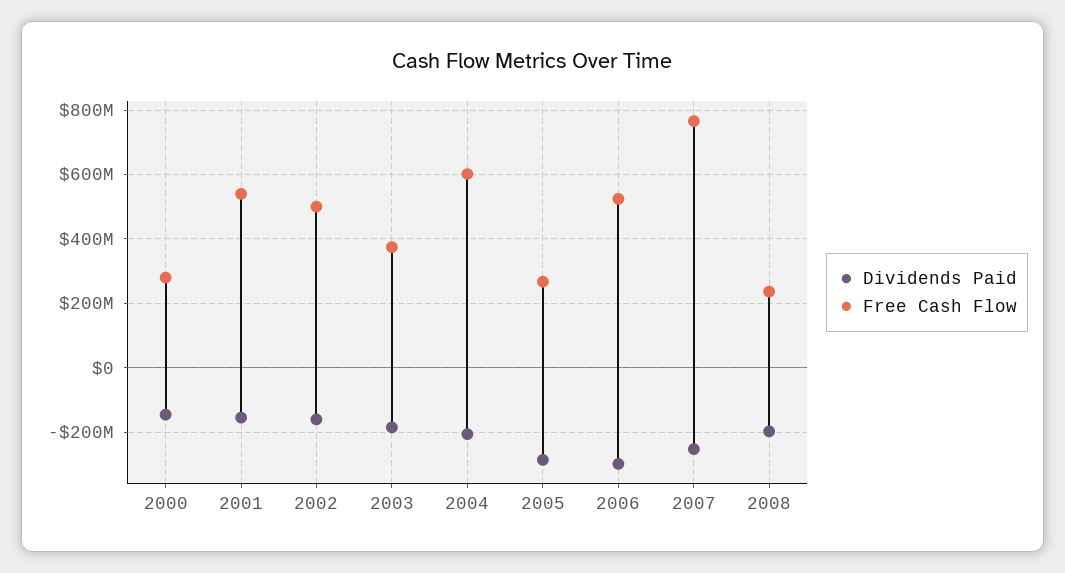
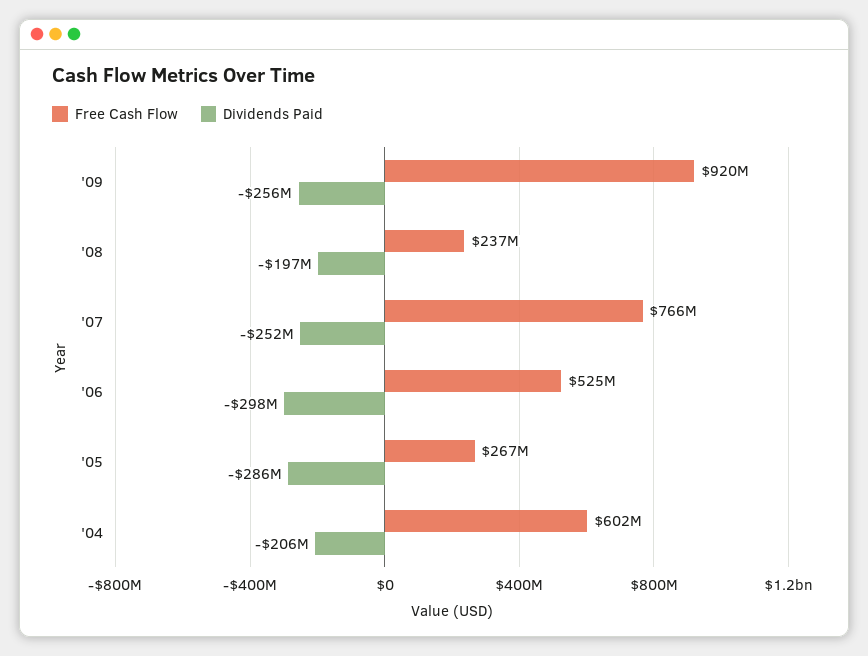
Dividends Paid, 2000: -140000000 -> none
Free Cash Flow, 2000: 280000000 -> none
Dividends Paid, 2001: -160000000 -> none
Free Cash Flow, 2001: 540000000 -> none
Dividends Paid, 2002: -160000000 -> none
Free Cash Flow, 2002: 500000000 -> none
Dividends Paid, 2003: -180000000 -> none
Free Cash Flow, 2003: 380000000 -> none
Free Cash Flow, '09: none -> 920000000
Dividends Paid, '09: none -> -256000000

